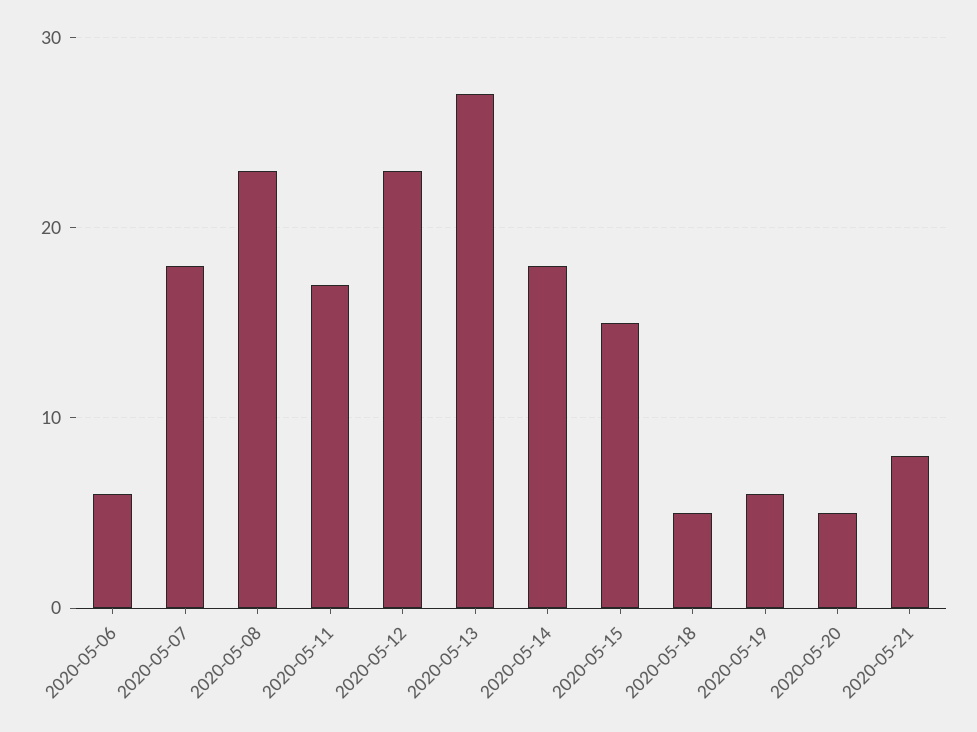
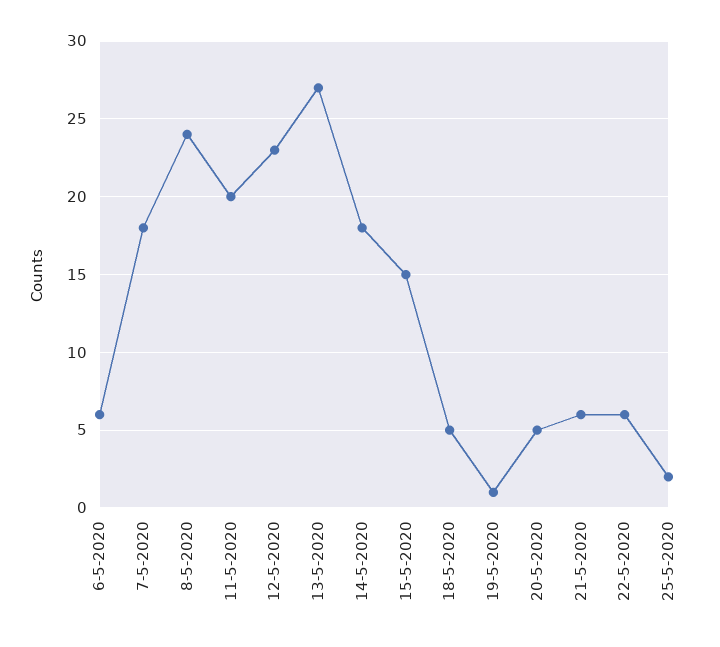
2020-05-08: 23 -> 24
2020-05-11: 17 -> 20
2020-05-19: 6 -> 1
2020-05-21: 8 -> 6
22-5-2020: none -> 6
25-5-2020: none -> 2

